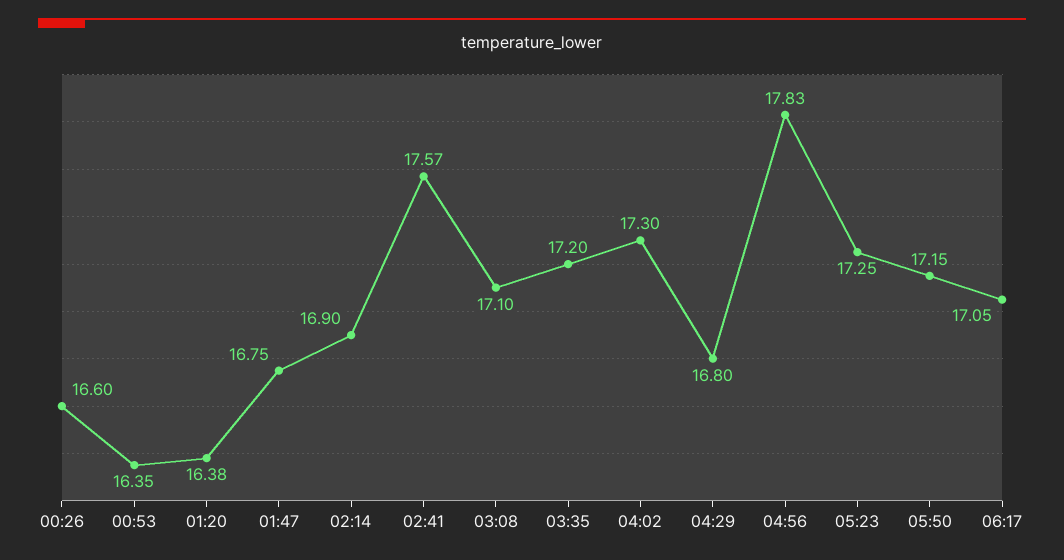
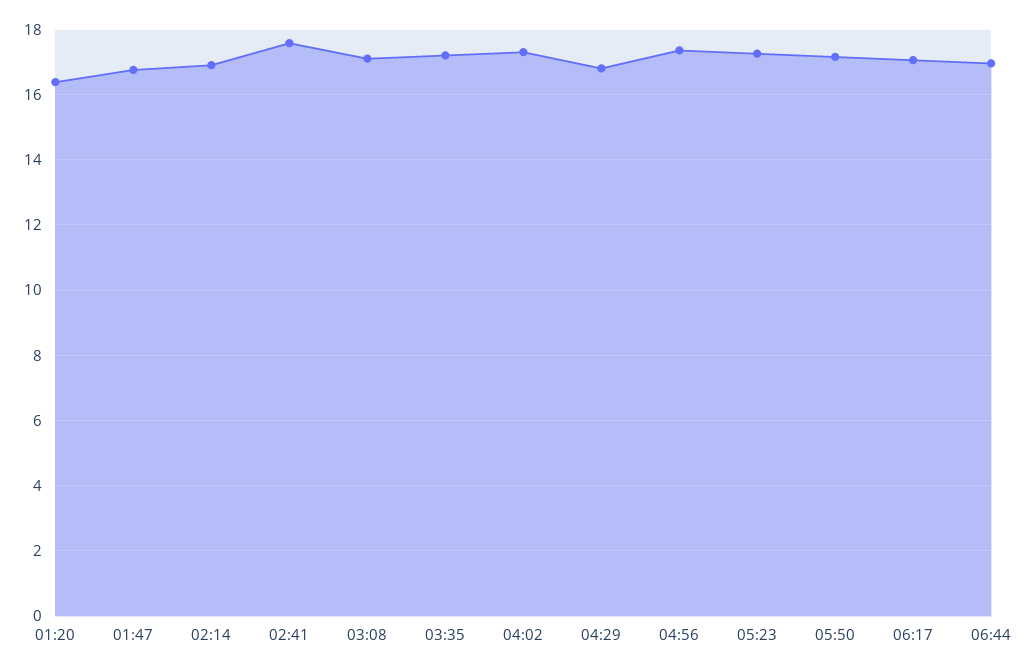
00:26: 16.6 -> none
00:53: 16.35 -> none
04:56: 17.83 -> 17.4
06:44: none -> 17

